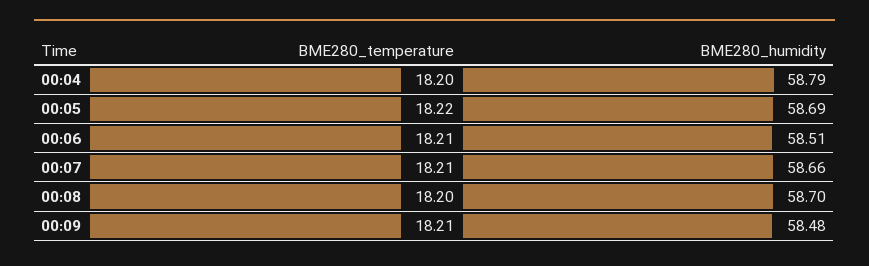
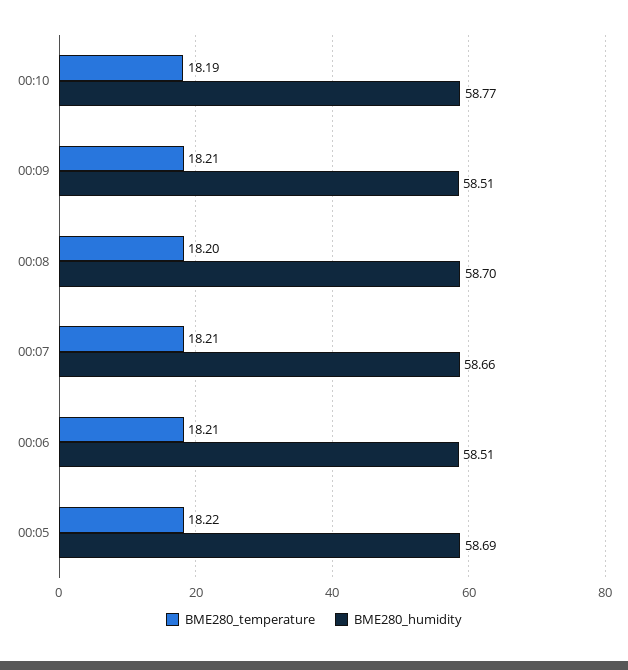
BME280_temperature, 00:04: 18.2 -> none
BME280_humidity, 00:04: 58.79 -> none
BME280_humidity, 00:09: 58.48 -> 58.51
BME280_temperature, 00:10: none -> 18.19
BME280_humidity, 00:10: none -> 58.77

